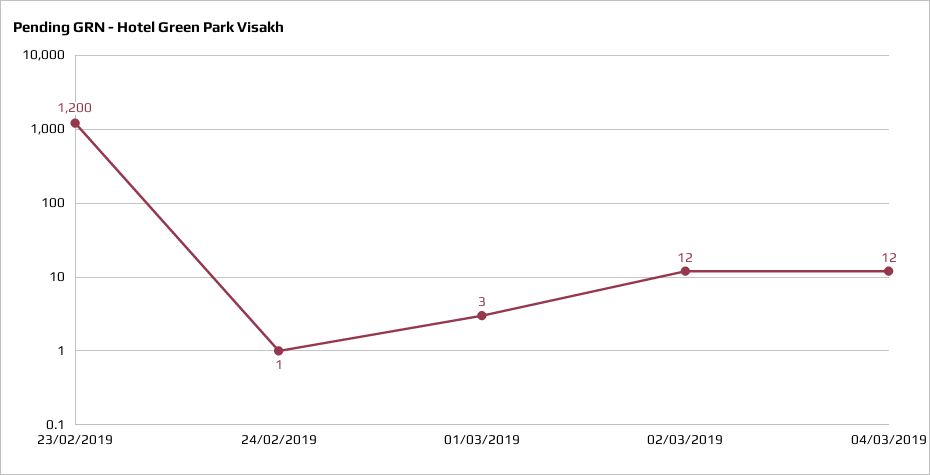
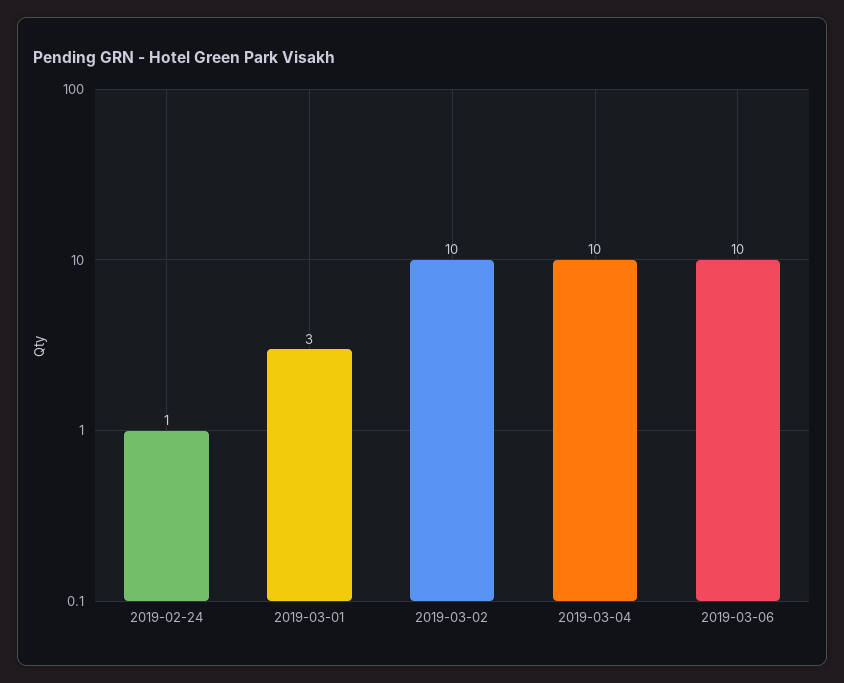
23/02/2019: 1200 -> none
02/03/2019: 12 -> 10
04/03/2019: 12 -> 10
2019-03-06: none -> 10

